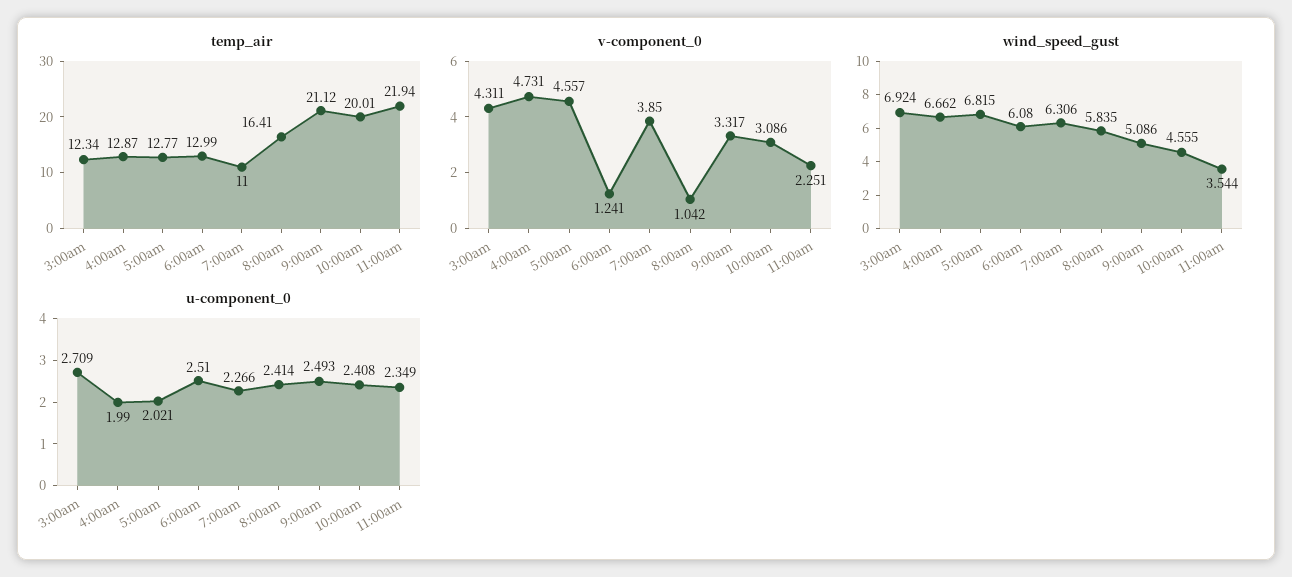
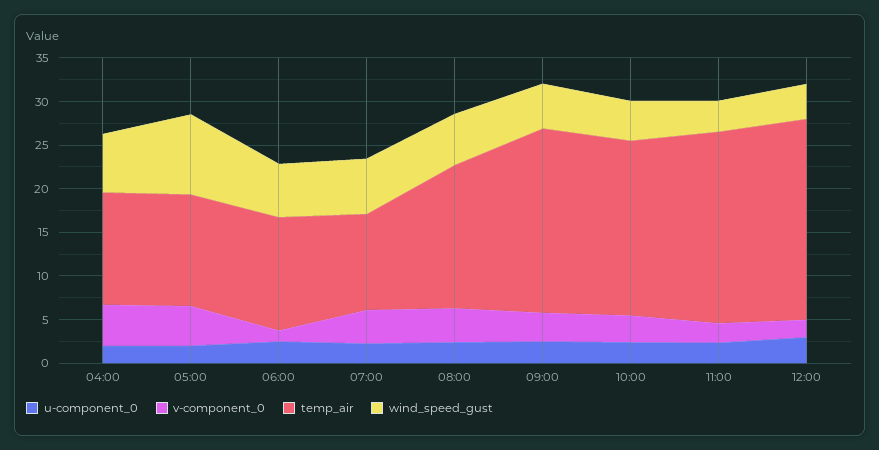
temp_air, 3:00am: 12.34 -> none
v-component_0, 3:00am: 4.311 -> none
v-component_0, 8:00am: 1.042 -> 4
wind_speed_gust, 3:00am: 6.924 -> none
wind_speed_gust, 5:00am: 6.815 -> 9
u-component_0, 3:00am: 2.709 -> none
u-component_0, 12:00: none -> 3
v-component_0, 12:00: none -> 2
temp_air, 12:00: none -> 23
wind_speed_gust, 12:00: none -> 4

